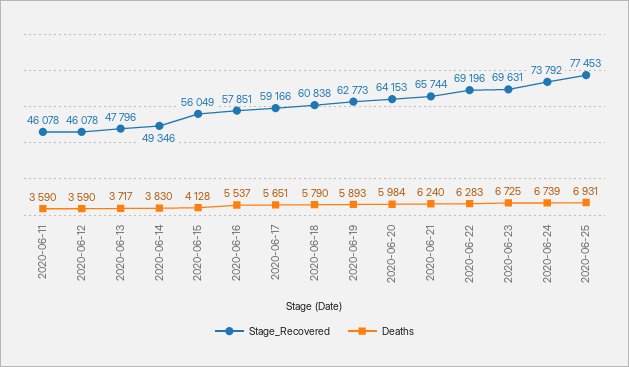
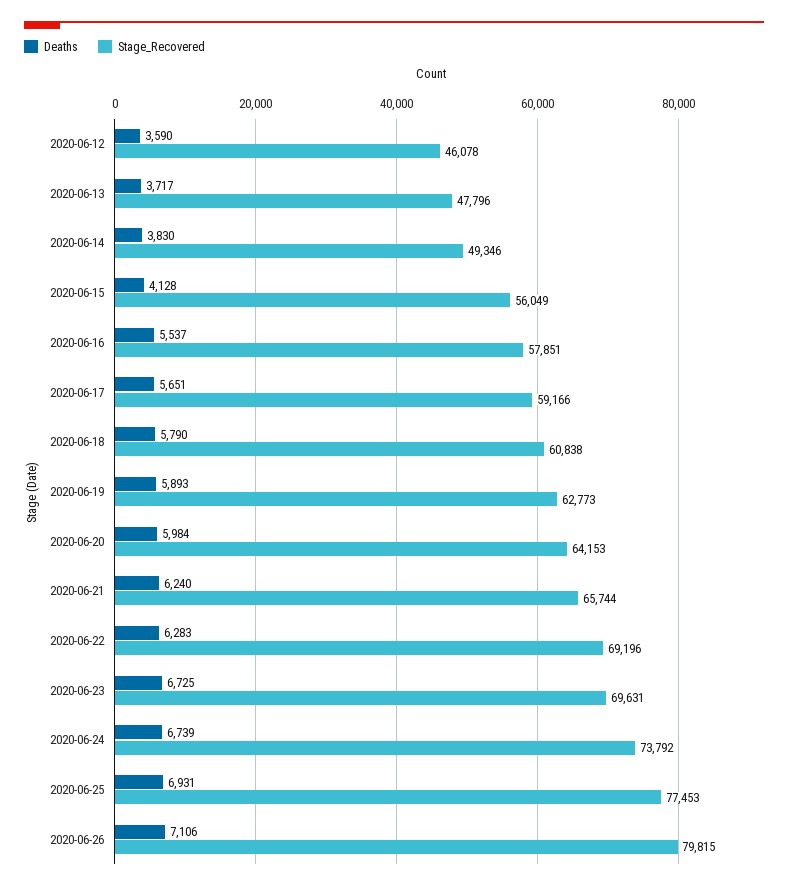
Stage_Recovered, 2020-06-11: 46078 -> none
Deaths, 2020-06-11: 3590 -> none
Deaths, 2020-06-26: none -> 7106
Stage_Recovered, 2020-06-26: none -> 79815

